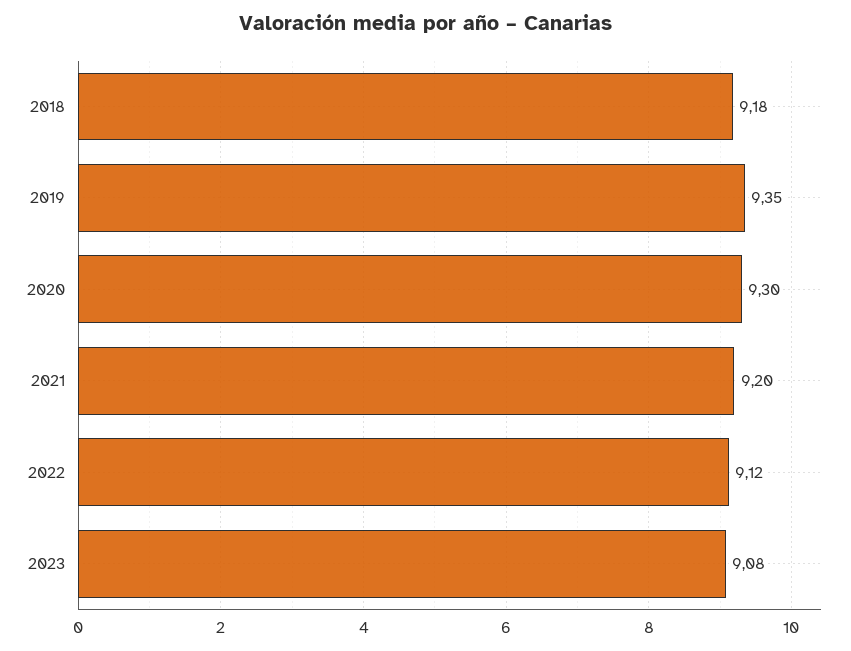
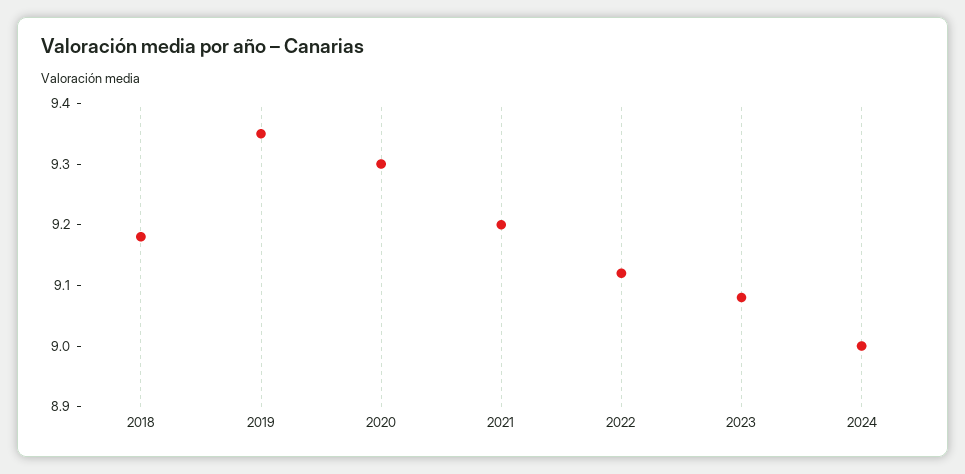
2024: none -> 9

